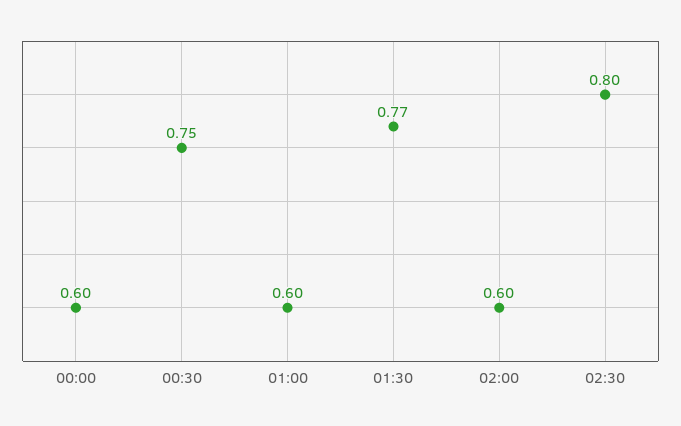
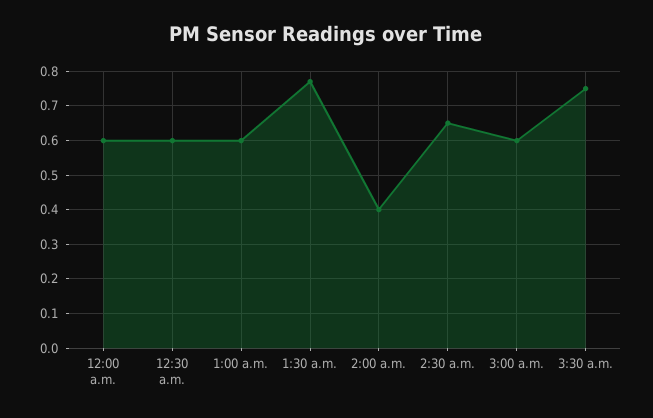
00:30: 0.75 -> 0.6
02:00: 0.6 -> 0.4
02:30: 0.8 -> 0.65
3:00 a.m.: none -> 0.6
3:30 a.m.: none -> 0.75

